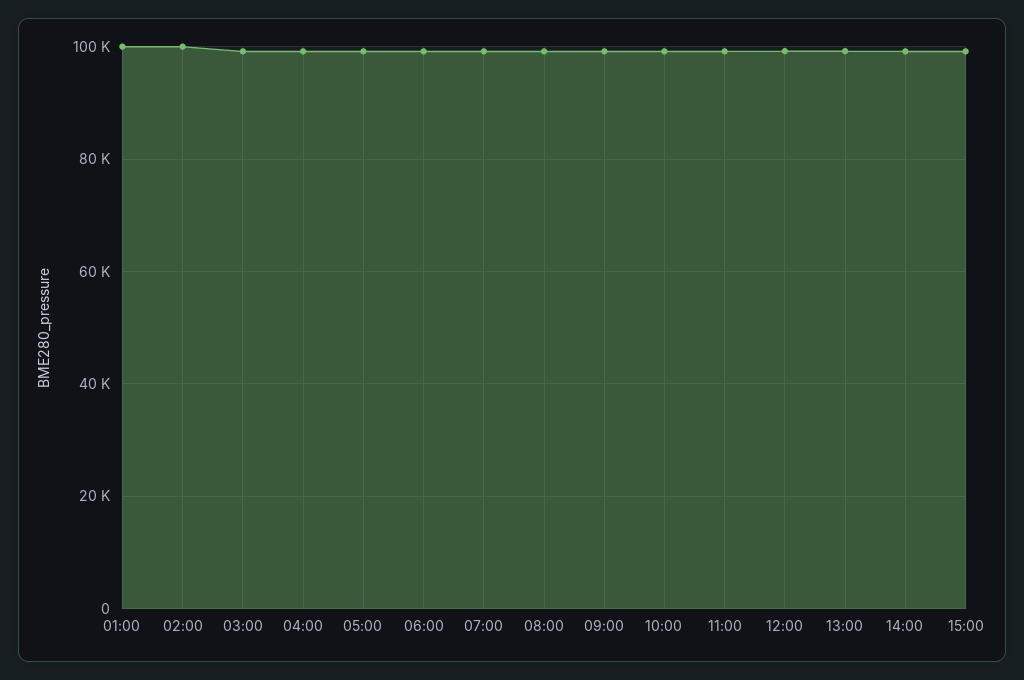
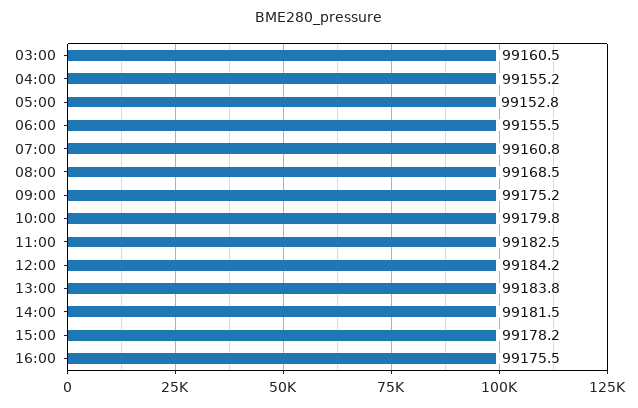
01:00: 100000 -> none
02:00: 100000 -> none
16:00: none -> 99175.5

